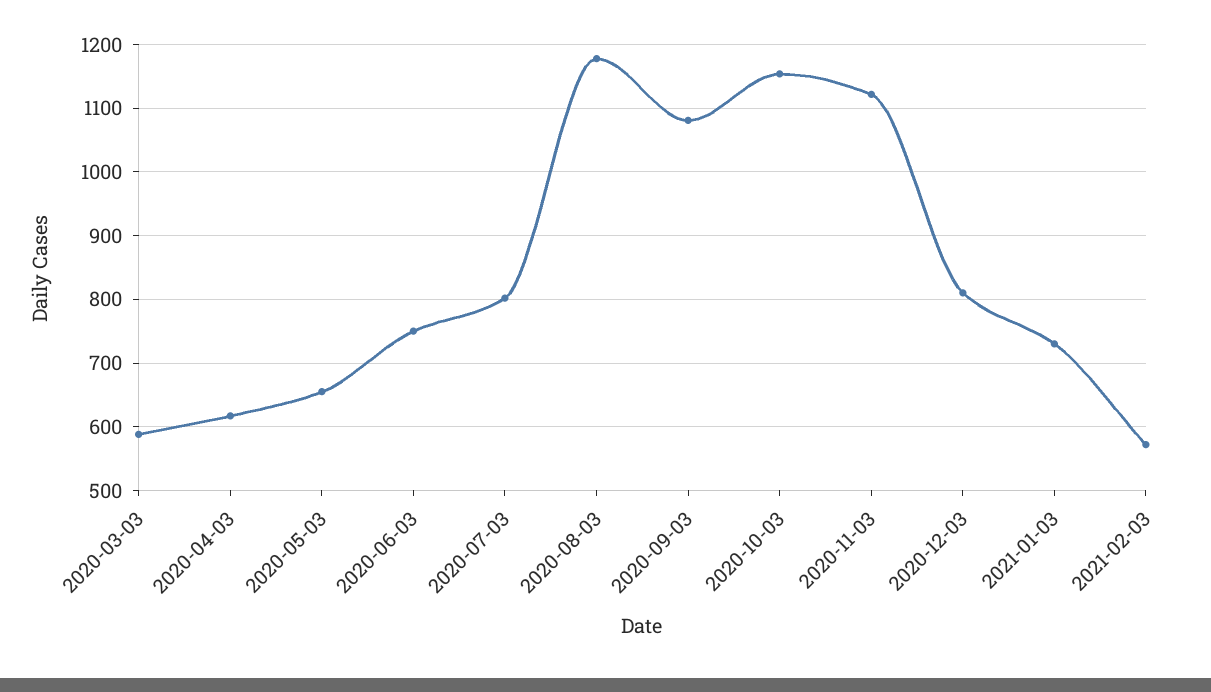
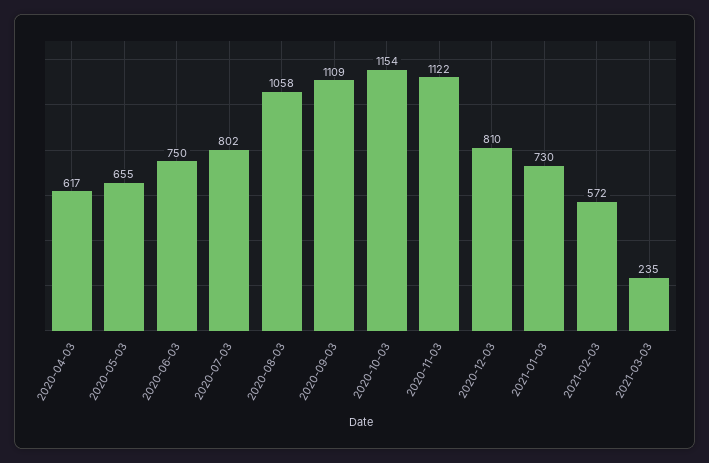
2020-03-03: 590 -> none
2020-08-03: 1180 -> 1058
2020-09-03: 1080 -> 1109
2021-03-03: none -> 235

